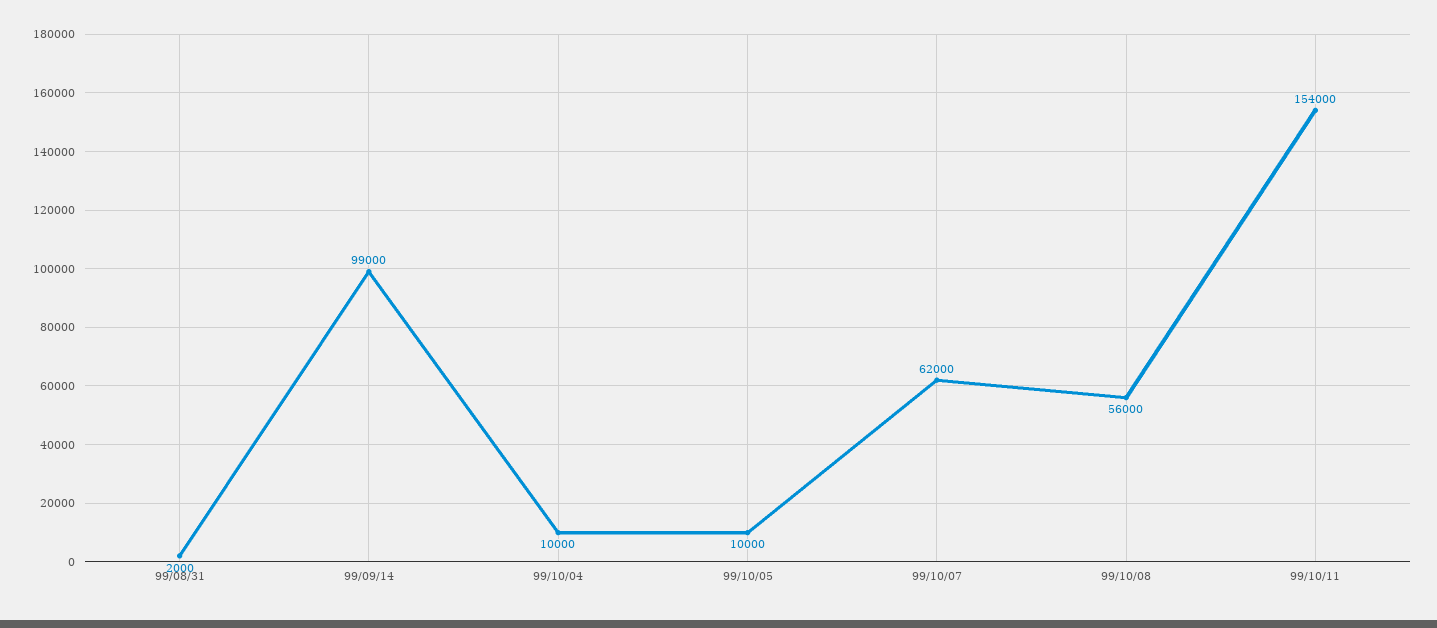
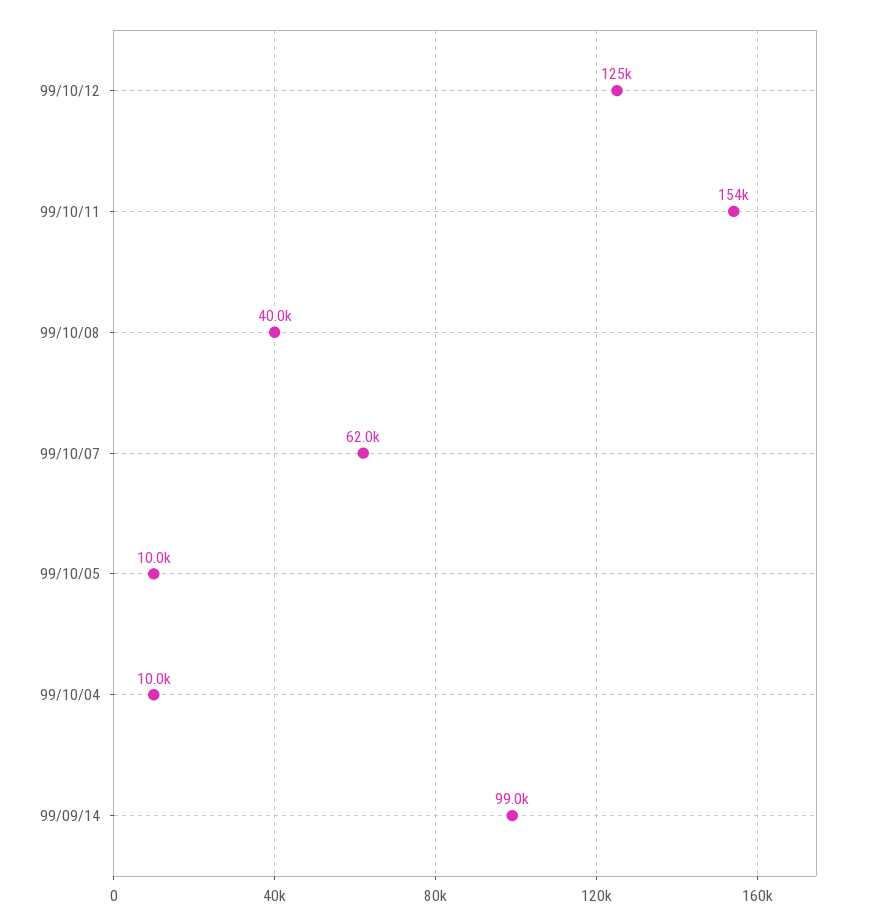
99/08/31: 2000 -> none
99/10/08: 56000 -> 40000
99/10/12: none -> 125000

